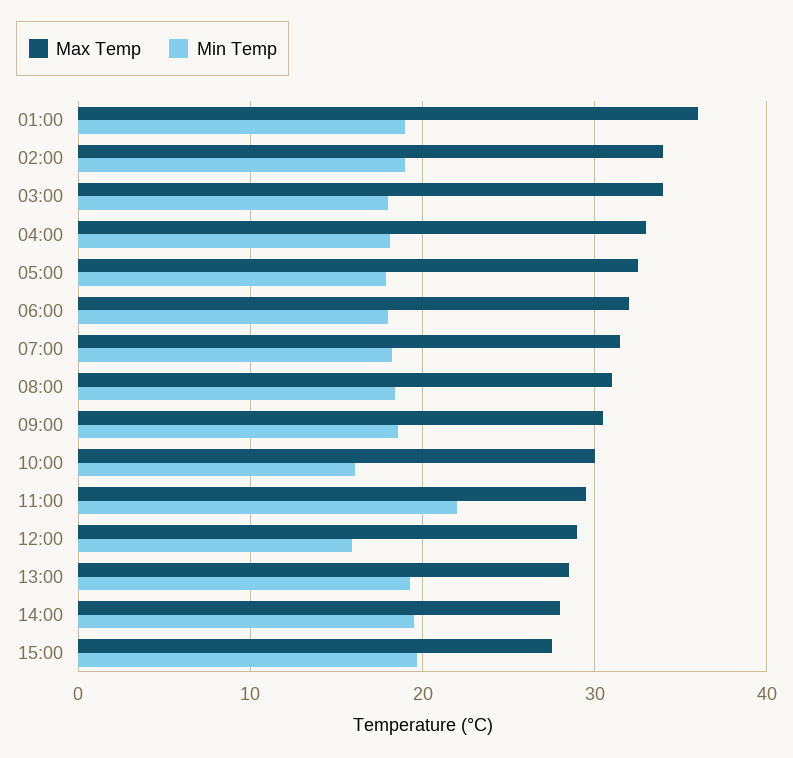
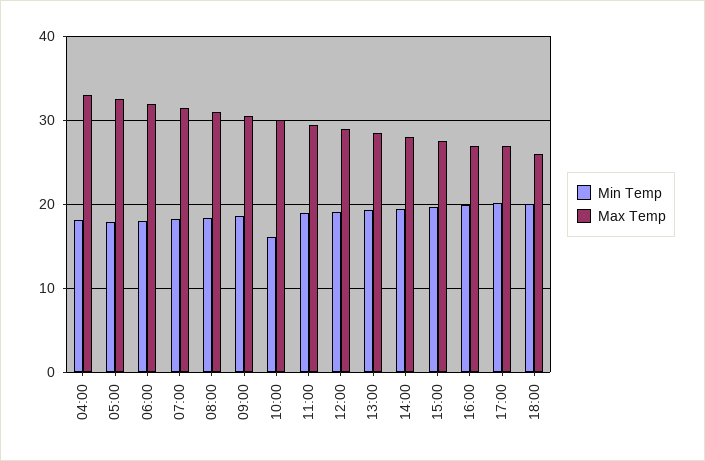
Max Temp, 01:00: 36 -> none
Min Temp, 01:00: 19 -> none
Max Temp, 02:00: 34 -> none
Min Temp, 02:00: 19 -> none
Max Temp, 03:00: 34 -> none
Min Temp, 03:00: 18 -> none
Min Temp, 11:00: 22 -> 19
Min Temp, 12:00: 16 -> 19
Min Temp, 16:00: none -> 20
Max Temp, 16:00: none -> 27
Min Temp, 17:00: none -> 20
Max Temp, 17:00: none -> 27
Min Temp, 18:00: none -> 20
Max Temp, 18:00: none -> 26

